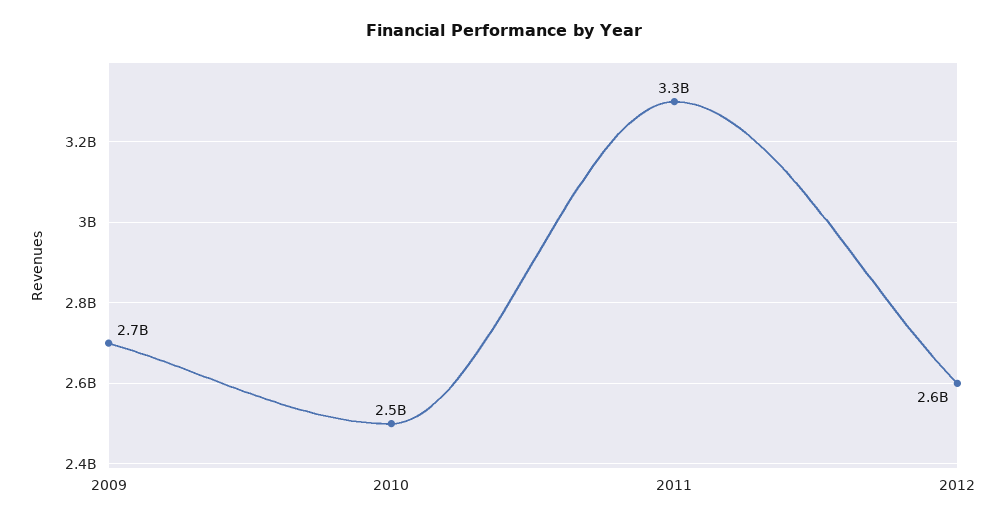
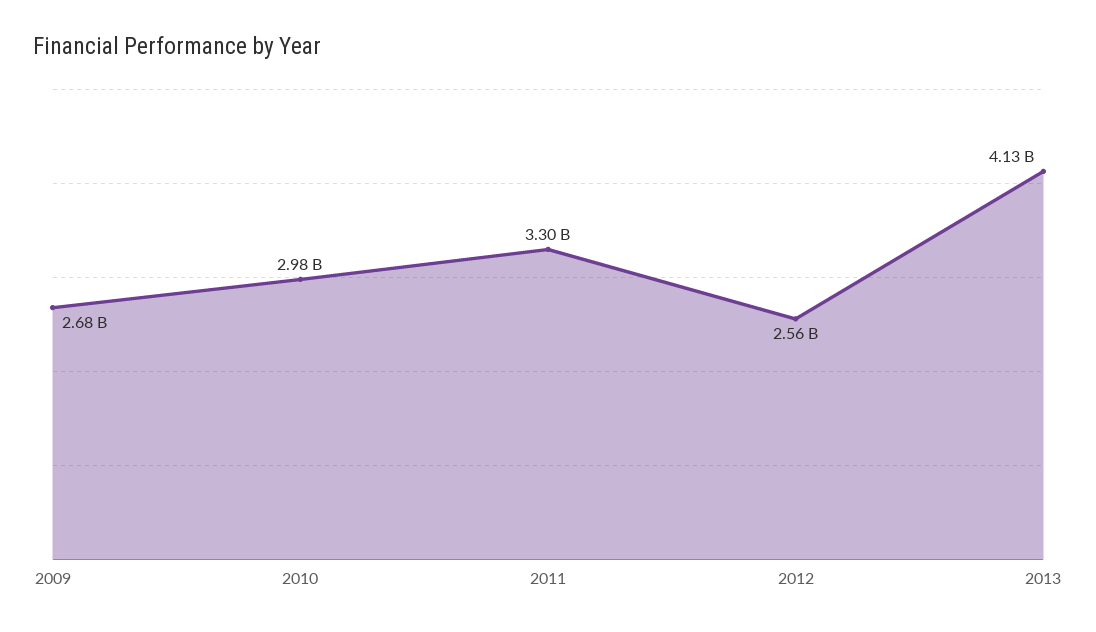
2010: 2500000000 -> 2980000000
2013: none -> 4130000000

